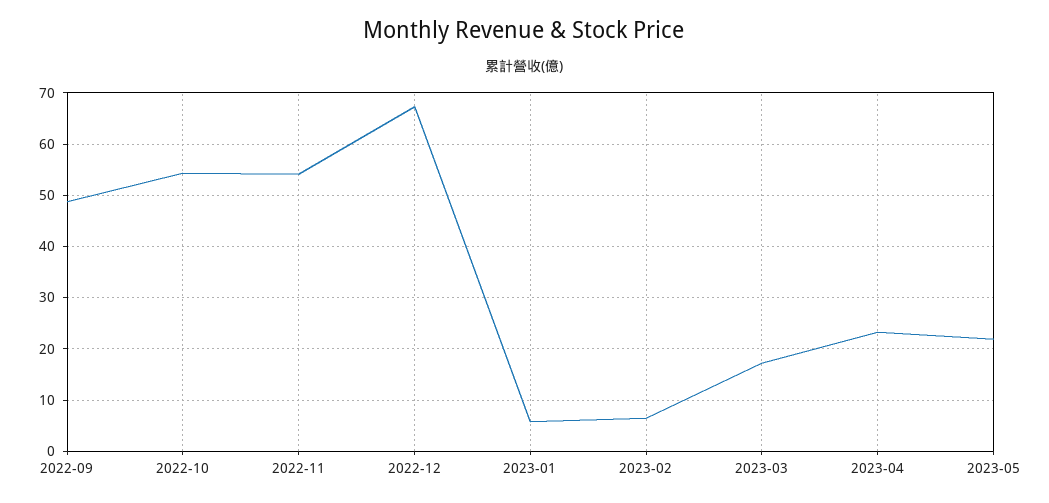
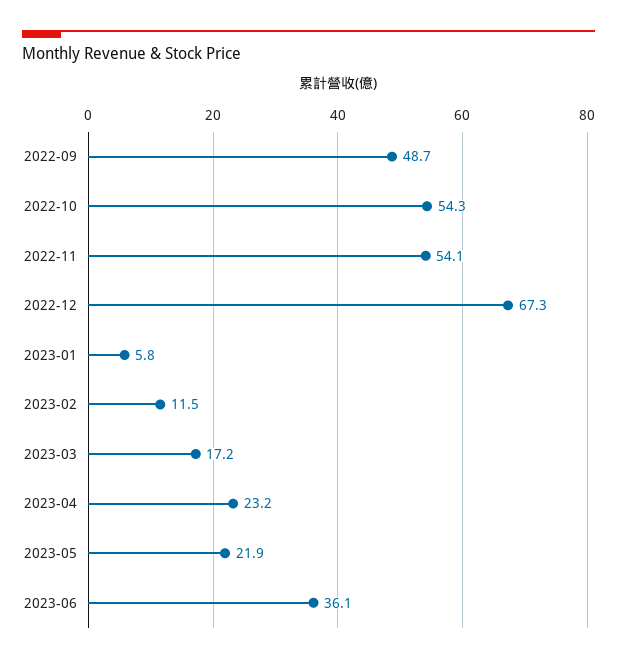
2023-02: 6 -> 11.5
2023-06: none -> 36.1

